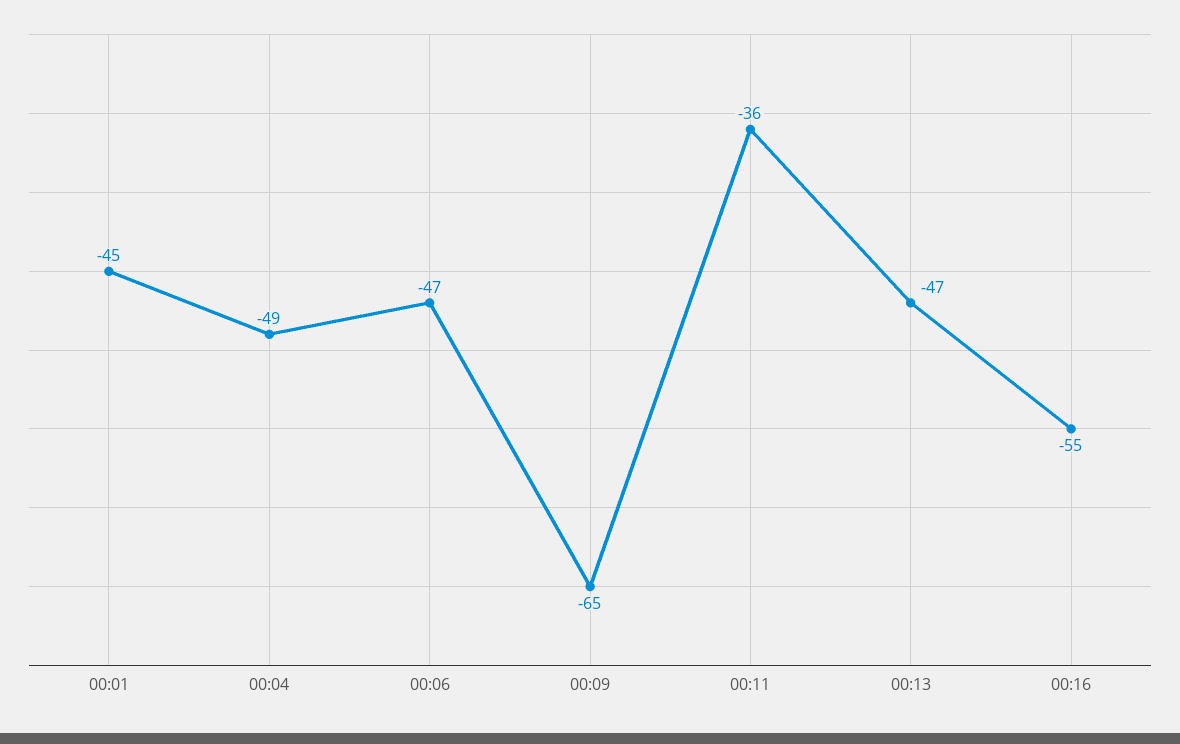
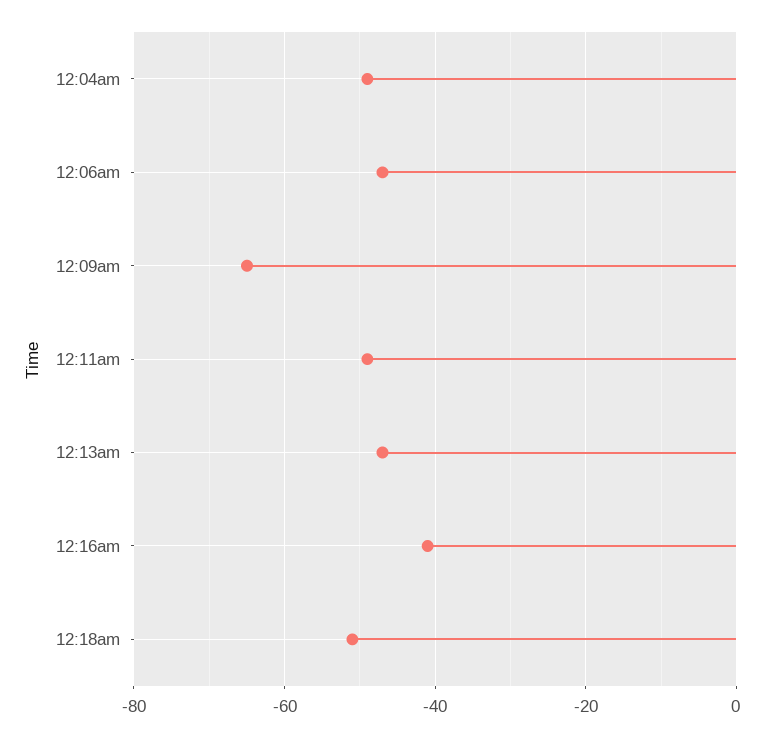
00:01: -45 -> none
00:11: -36 -> -50
00:16: -55 -> -40
12:18am: none -> -50

